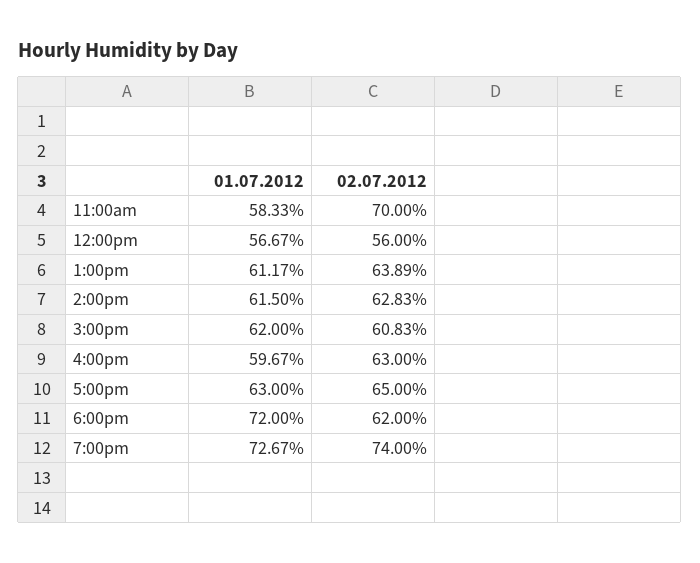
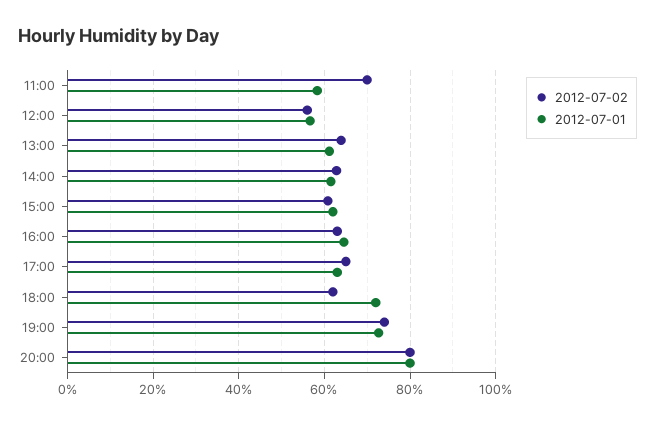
01.07.2012, 4:00pm: 59.67 -> 64
02.07.2012, 20:00: none -> 80
01.07.2012, 20:00: none -> 80

